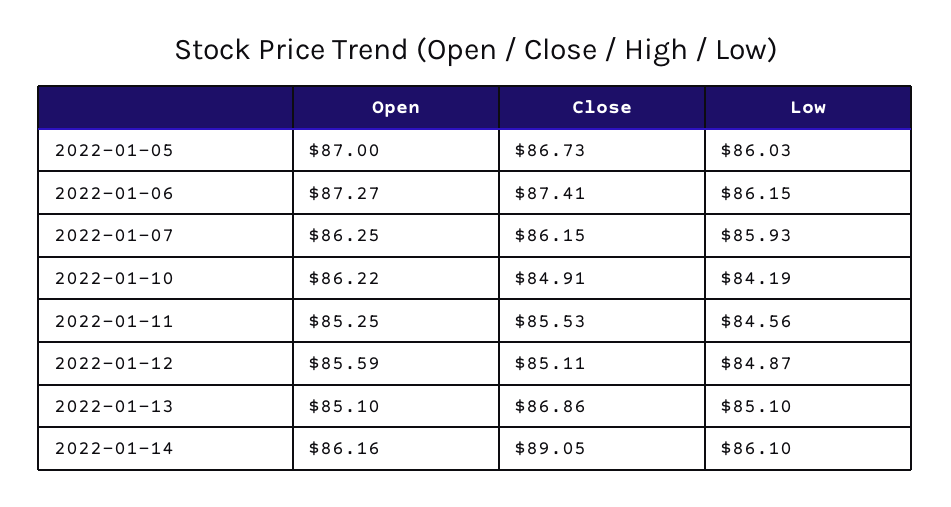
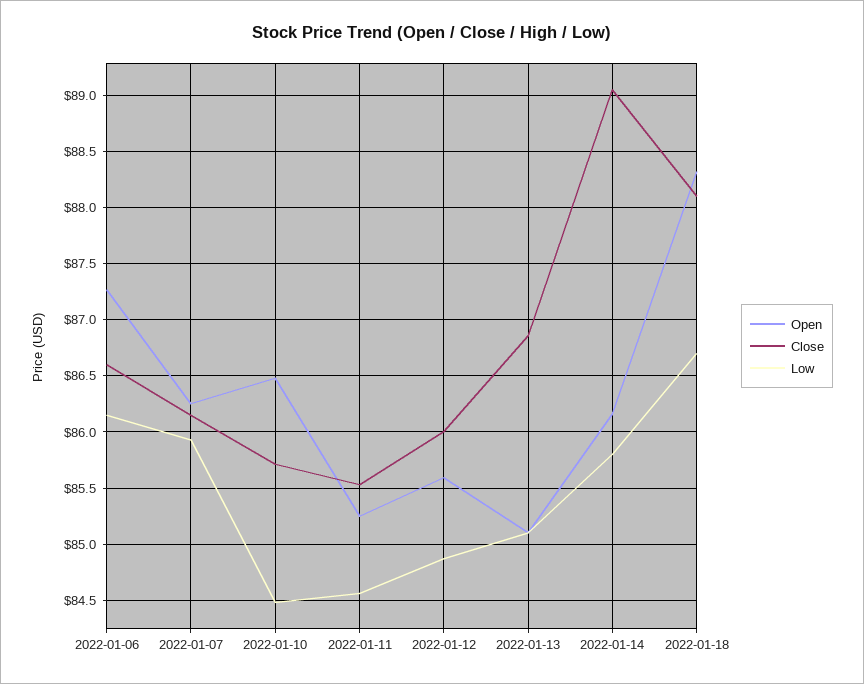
Open, 2022-01-05: 87 -> none
Close, 2022-01-05: 86.73 -> none
Low, 2022-01-05: 86.03 -> none
Close, 2022-01-06: 87.41 -> 86.6
Open, 2022-01-10: 86.22 -> 86.5
Close, 2022-01-10: 84.91 -> 85.7
Low, 2022-01-10: 84.19 -> 84.5
Close, 2022-01-12: 85.11 -> 86
Low, 2022-01-14: 86.1 -> 85.8
Open, 2022-01-18: none -> 88.3
Close, 2022-01-18: none -> 88.1
Low, 2022-01-18: none -> 86.7

